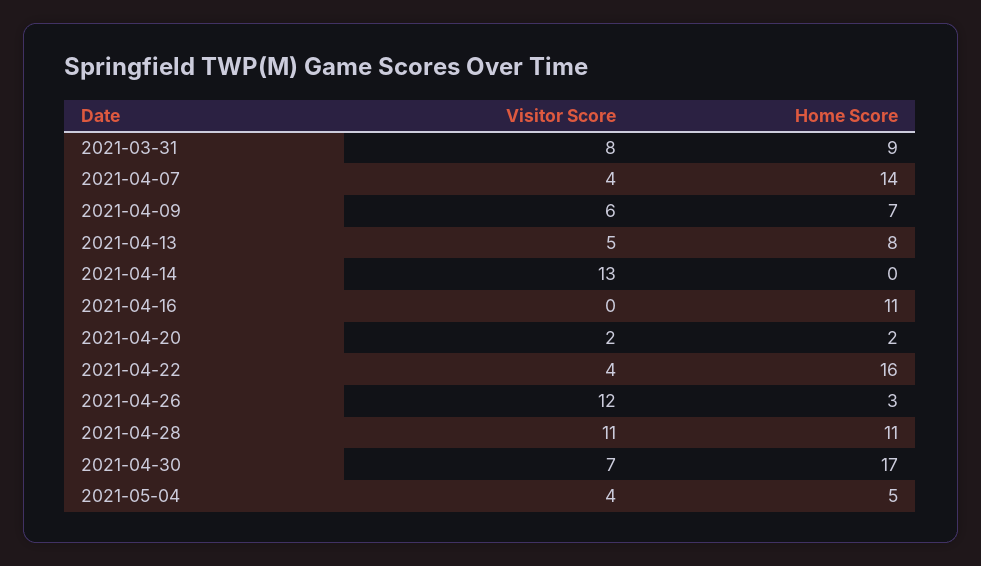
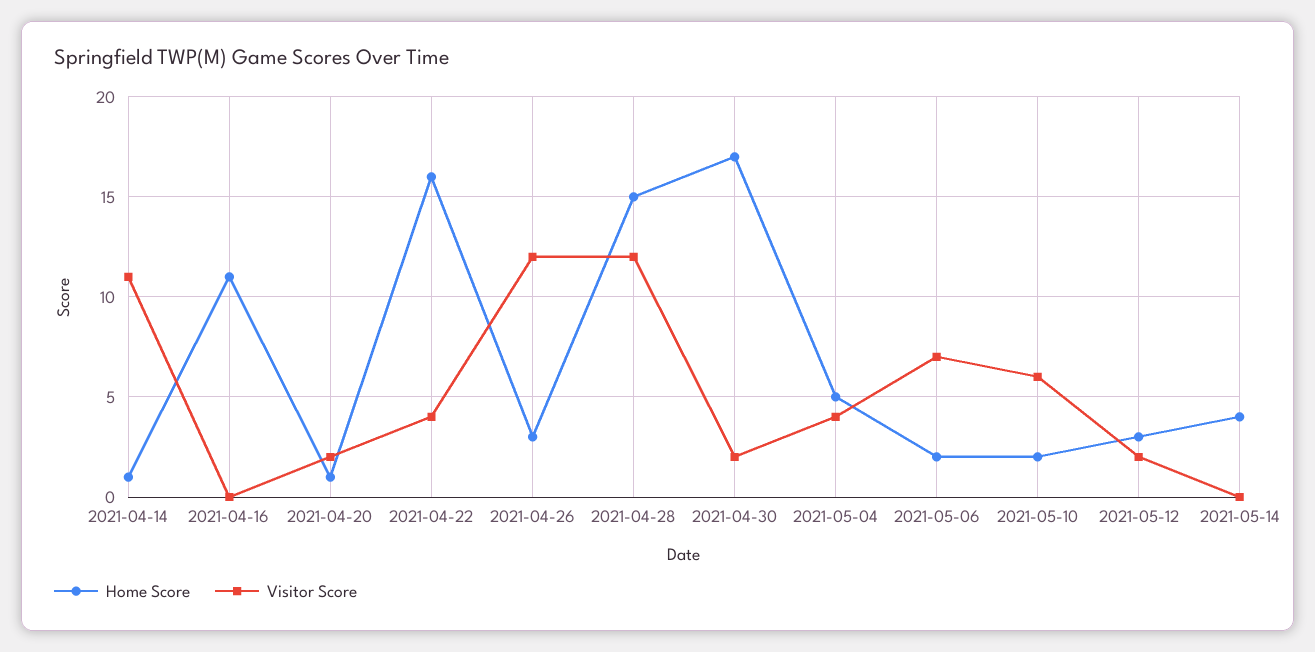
Visitor Score, 2021-03-31: 8 -> none
Home Score, 2021-03-31: 9 -> none
Visitor Score, 2021-04-07: 4 -> none
Home Score, 2021-04-07: 14 -> none
Visitor Score, 2021-04-09: 6 -> none
Home Score, 2021-04-09: 7 -> none
Visitor Score, 2021-04-13: 5 -> none
Home Score, 2021-04-13: 8 -> none
Visitor Score, 2021-04-14: 13 -> 11
Home Score, 2021-04-14: 0 -> 1
Home Score, 2021-04-20: 2 -> 1
Visitor Score, 2021-04-28: 11 -> 12
Home Score, 2021-04-28: 11 -> 15
Visitor Score, 2021-04-30: 7 -> 2
Home Score, 2021-05-06: none -> 2
Visitor Score, 2021-05-06: none -> 7
Home Score, 2021-05-10: none -> 2
Visitor Score, 2021-05-10: none -> 6
Home Score, 2021-05-12: none -> 3
Visitor Score, 2021-05-12: none -> 2
Home Score, 2021-05-14: none -> 4
Visitor Score, 2021-05-14: none -> 0

